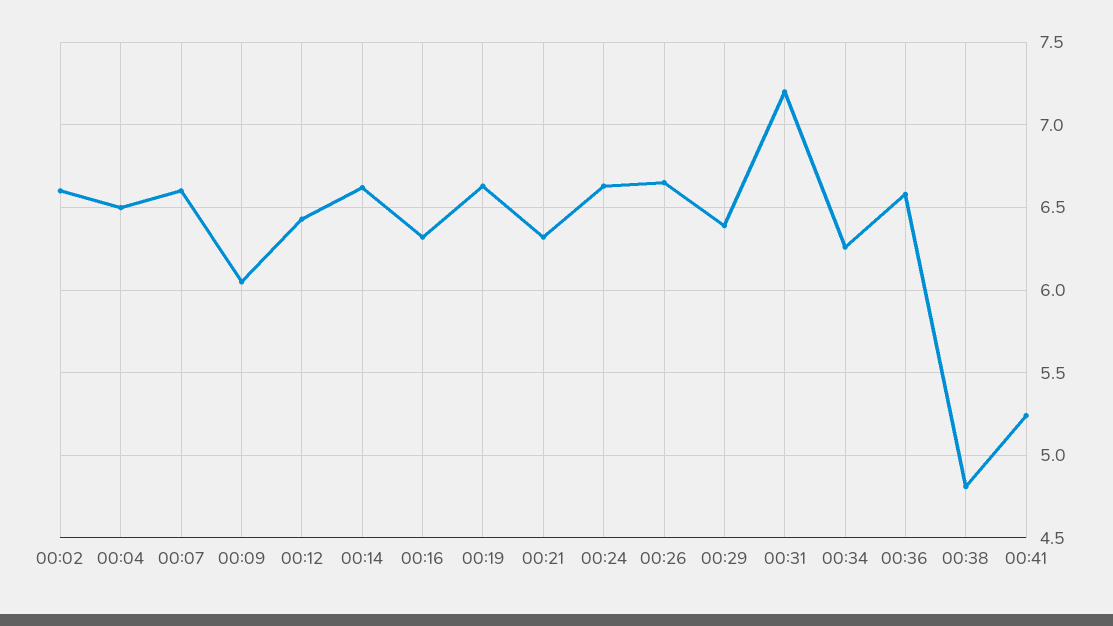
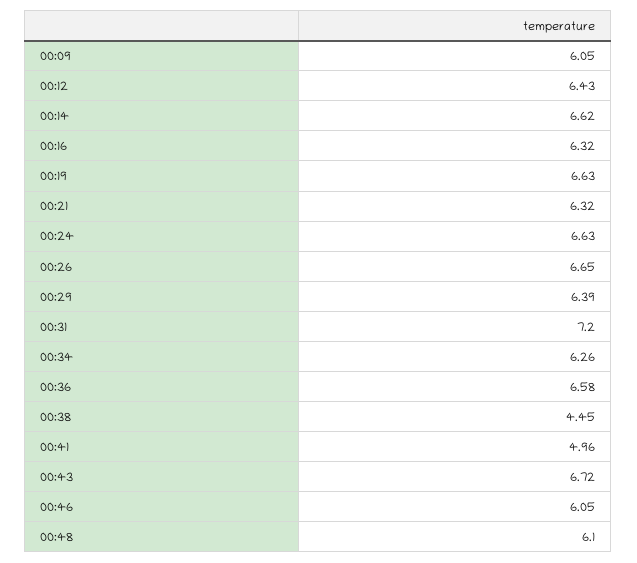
00:02: 6.6 -> none
00:04: 6.5 -> none
00:07: 6.6 -> none
00:38: 4.8 -> 4.45
00:41: 5.25 -> 4.96
00:43: none -> 6.72
00:46: none -> 6.05
00:48: none -> 6.1

